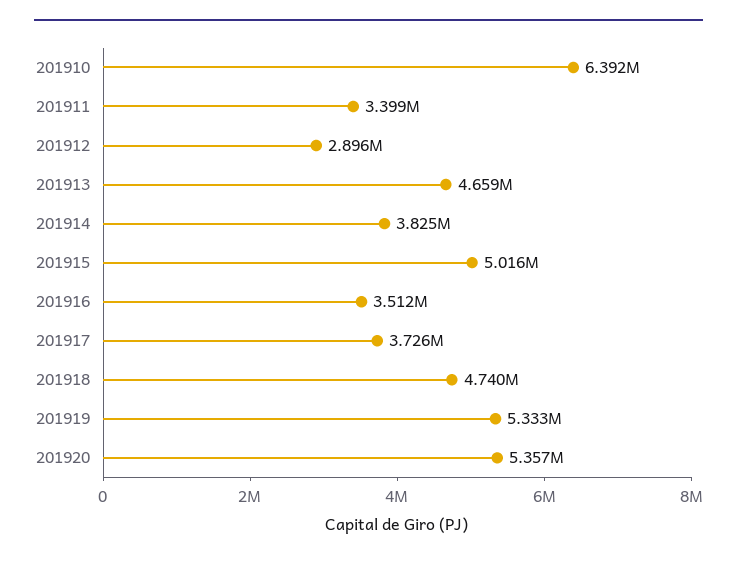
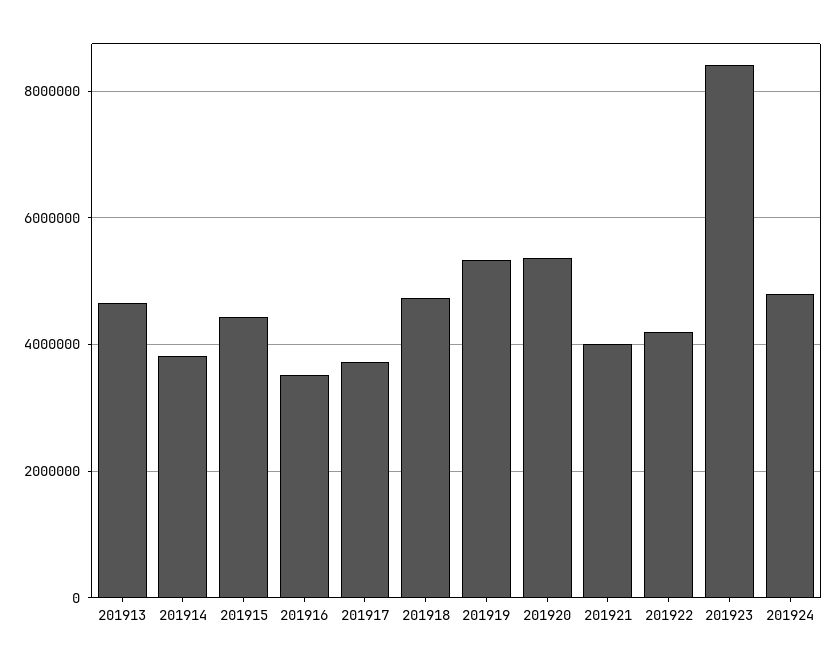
201910: 6392000 -> none
201911: 3399000 -> none
201912: 2896000 -> none
201915: 5016000 -> 4400000
201921: none -> 4000000
201922: none -> 4200000
201923: none -> 8400000
201924: none -> 4800000

